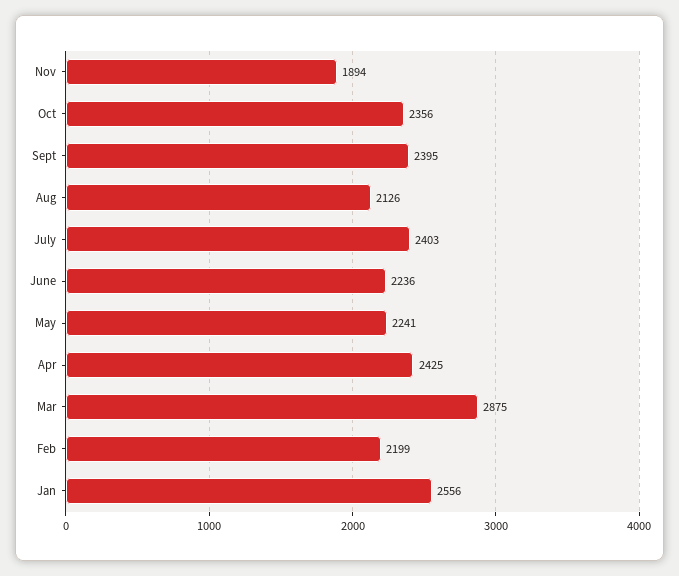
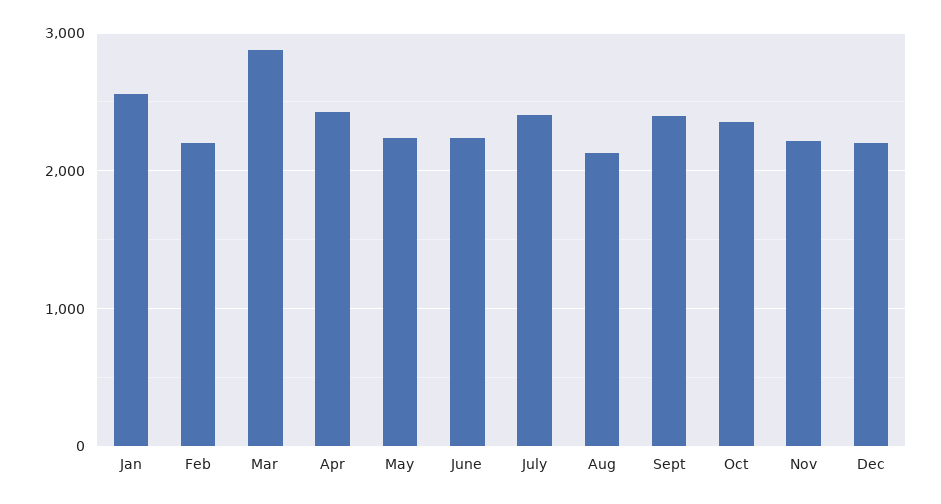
Nov: 1894 -> 2200
Dec: none -> 2200

